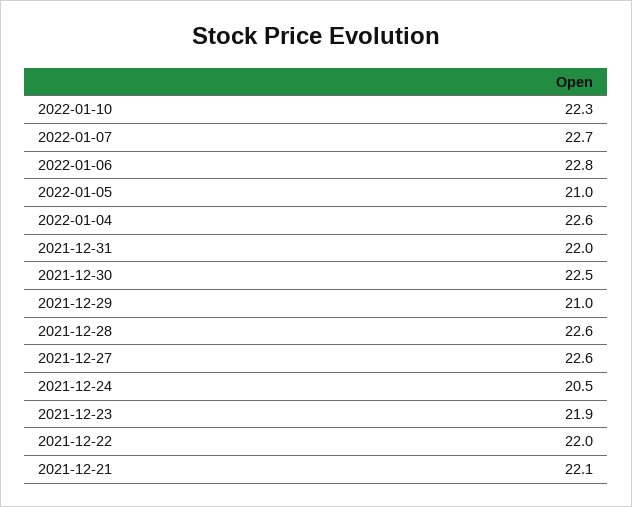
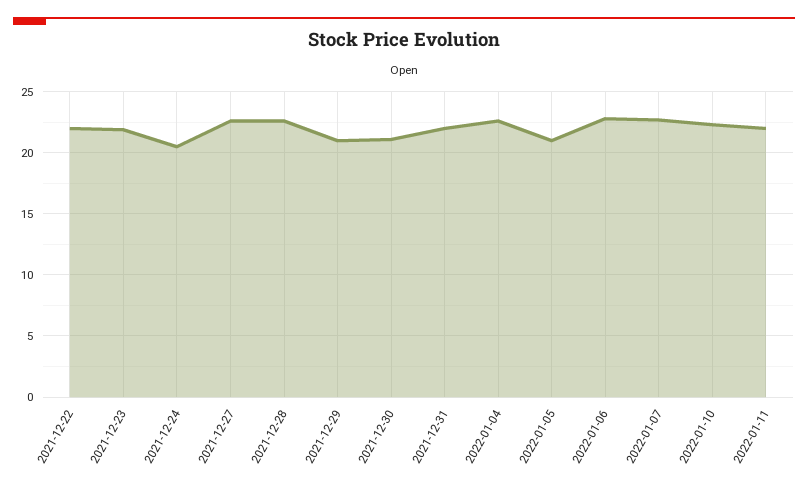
2021-12-30: 22.5 -> 21
2021-12-21: 22.1 -> none
2022-01-11: none -> 22

